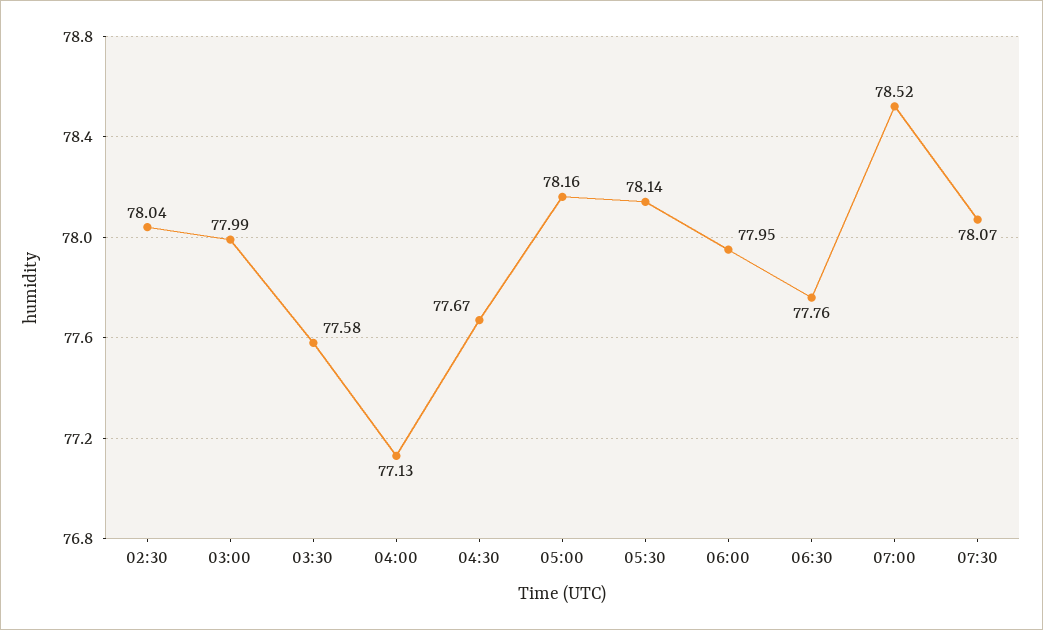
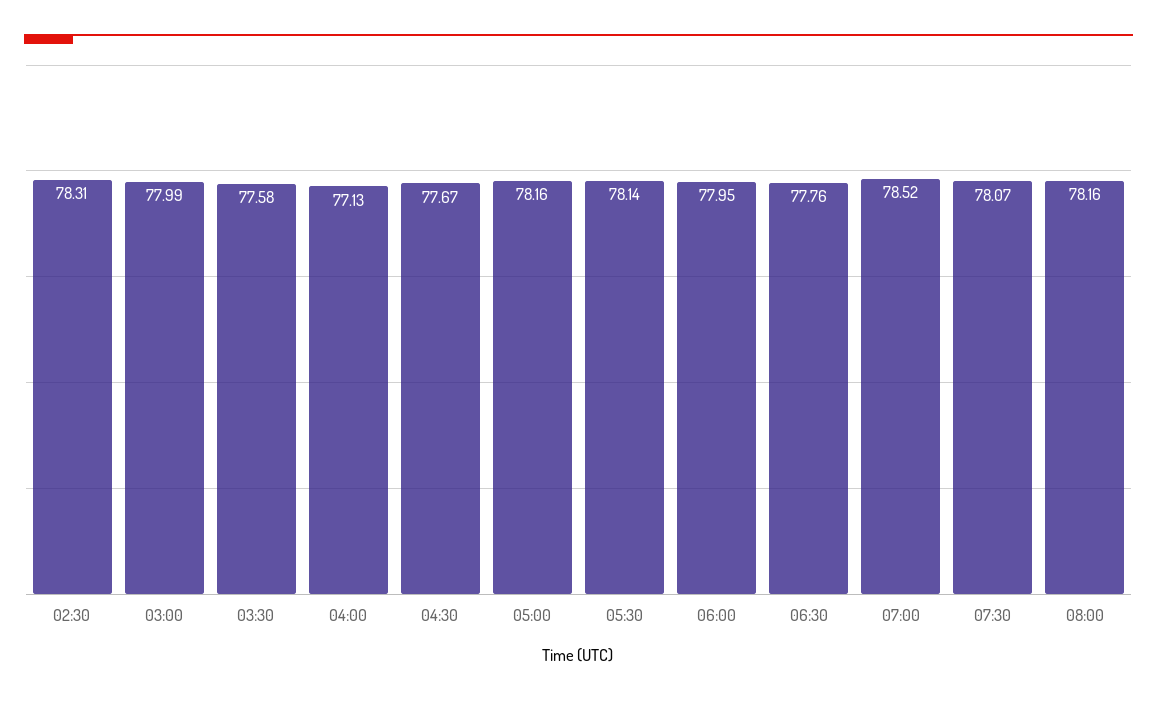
02:30: 78.04 -> 78.31
08:00: none -> 78.16

